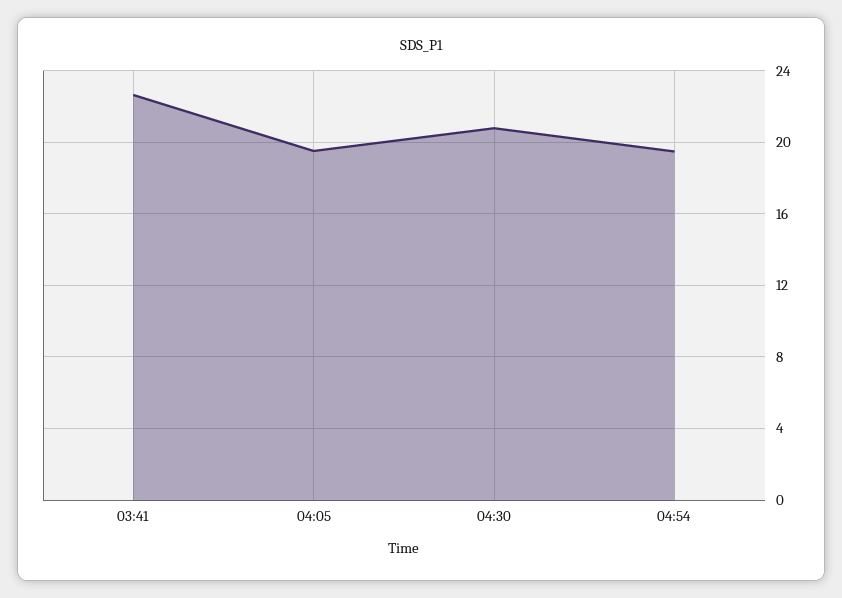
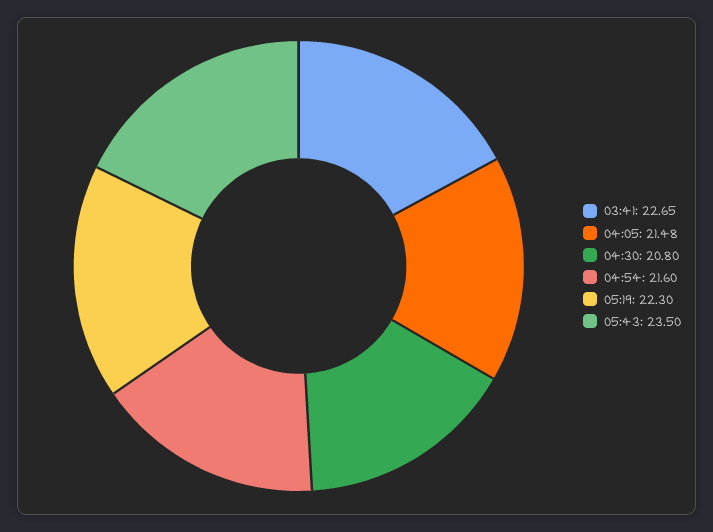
04:05: 19.5 -> 21.48
04:54: 19.5 -> 21.6
05:19: none -> 22.3
05:43: none -> 23.5

